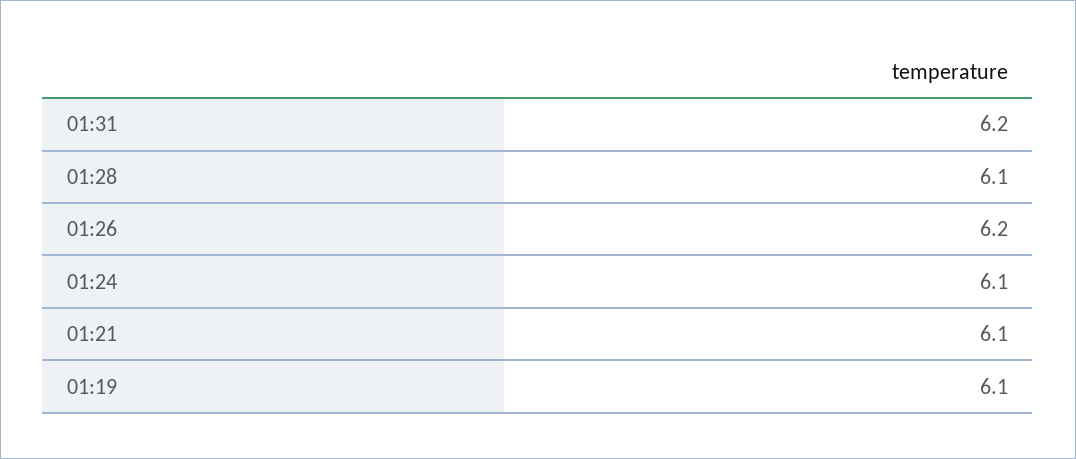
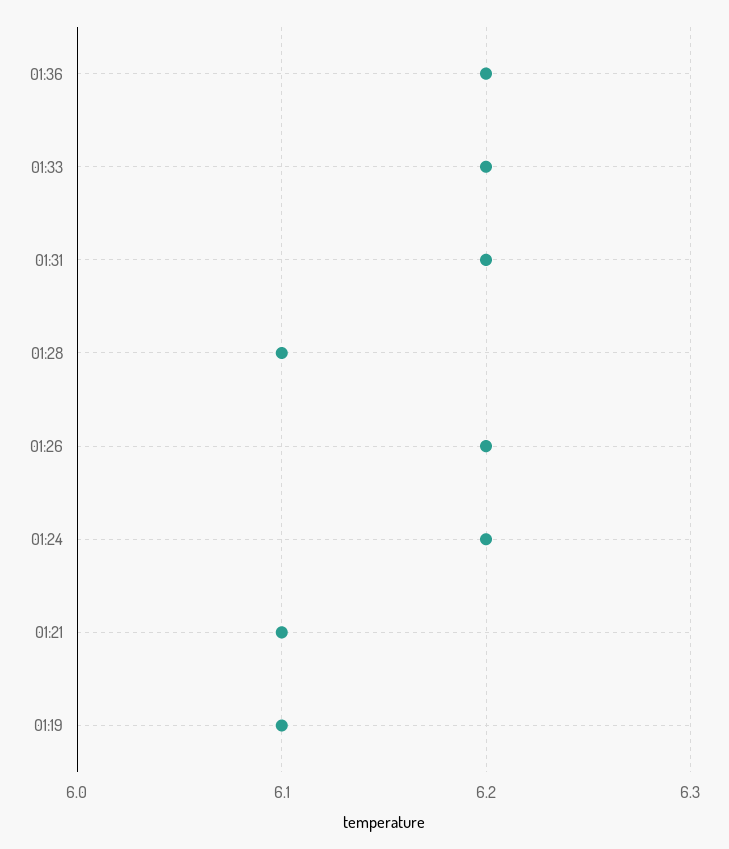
01:24: 6.1 -> 6.2
01:36: none -> 6.2
01:33: none -> 6.2

